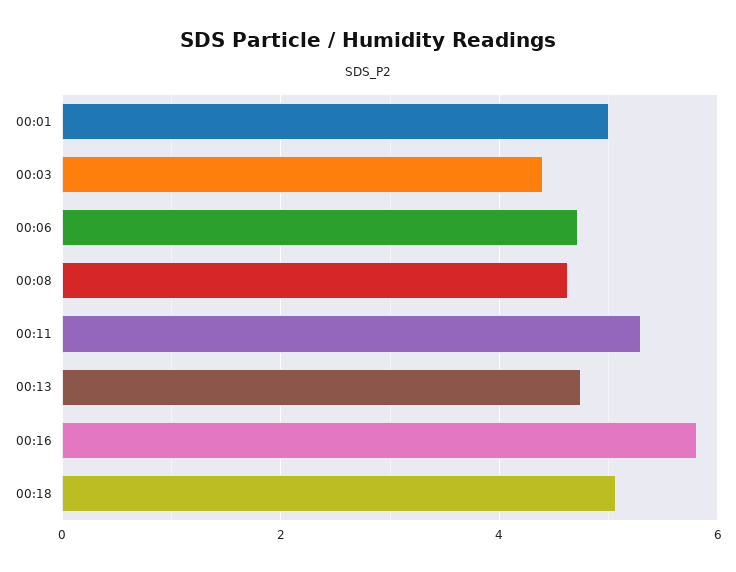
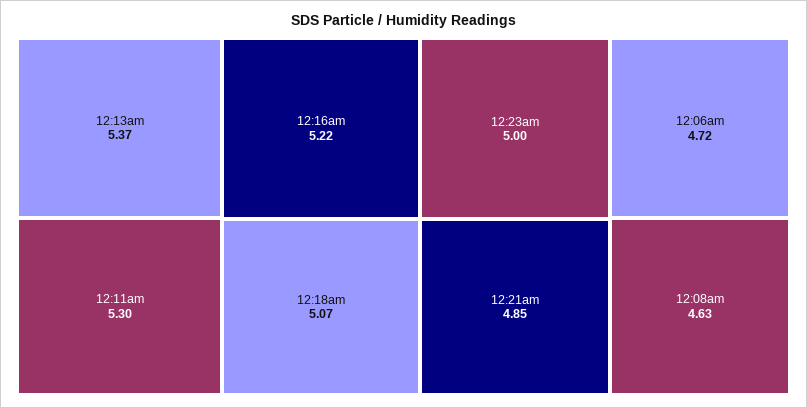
00:01: 5 -> none
00:03: 4.4 -> none
00:13: 4.8 -> 5.37
00:16: 5.8 -> 5.22
12:23am: none -> 5
12:21am: none -> 4.85

